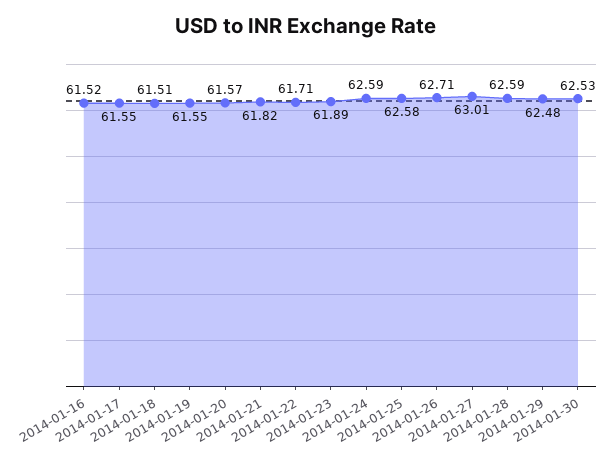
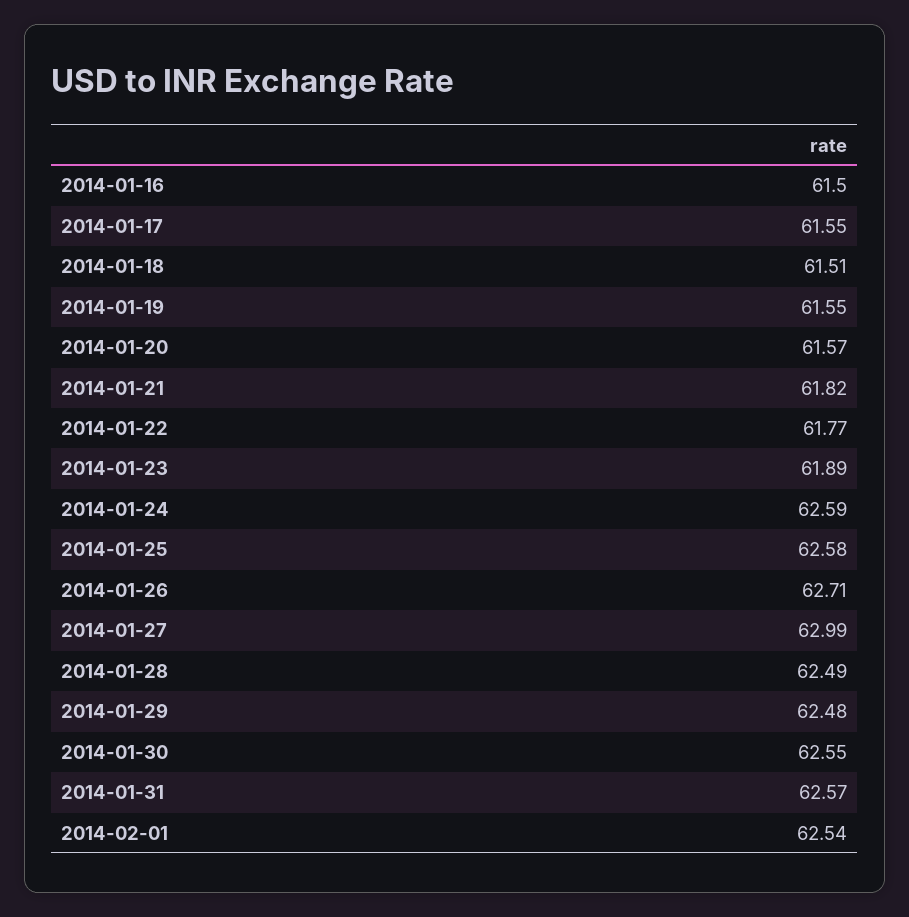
2014-01-16: 61.52 -> 61.5
2014-01-22: 61.71 -> 61.77
2014-01-27: 63.01 -> 62.99
2014-01-28: 62.59 -> 62.49
2014-01-30: 62.53 -> 62.55
2014-01-31: none -> 62.57
2014-02-01: none -> 62.54

